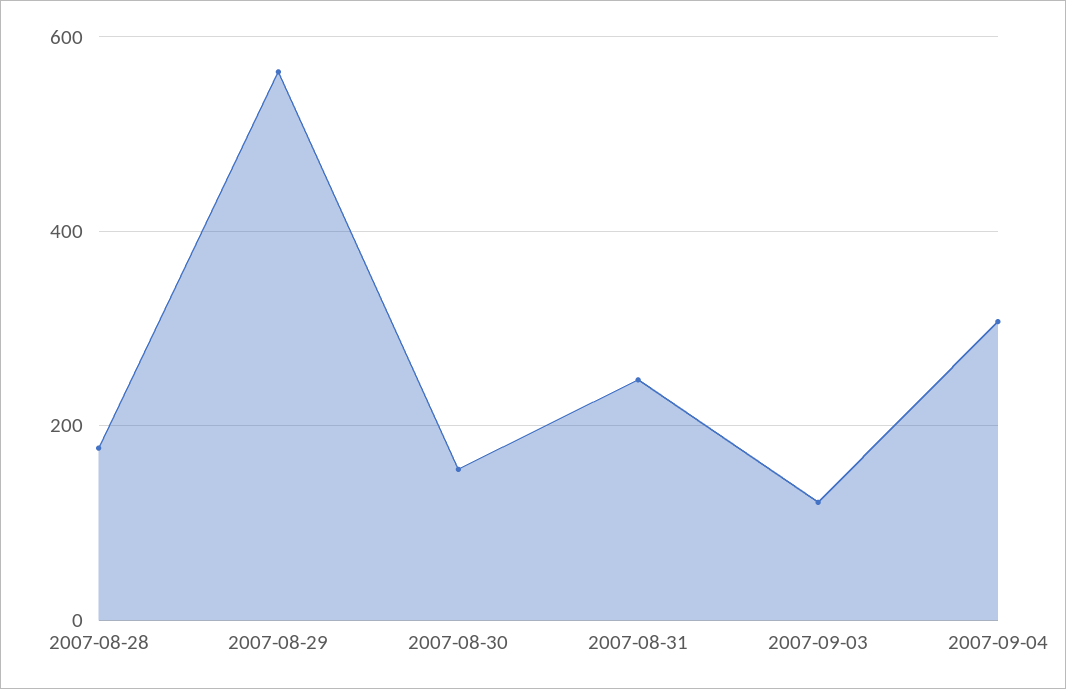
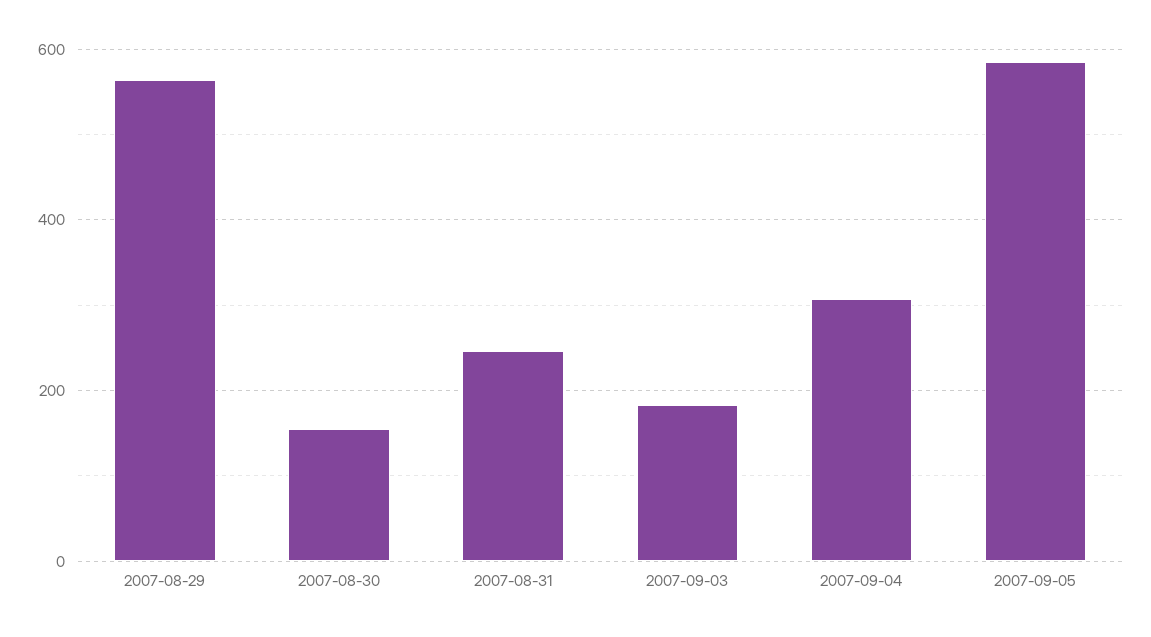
2007-08-28: 180 -> none
2007-09-03: 120 -> 180
2007-09-05: none -> 580

